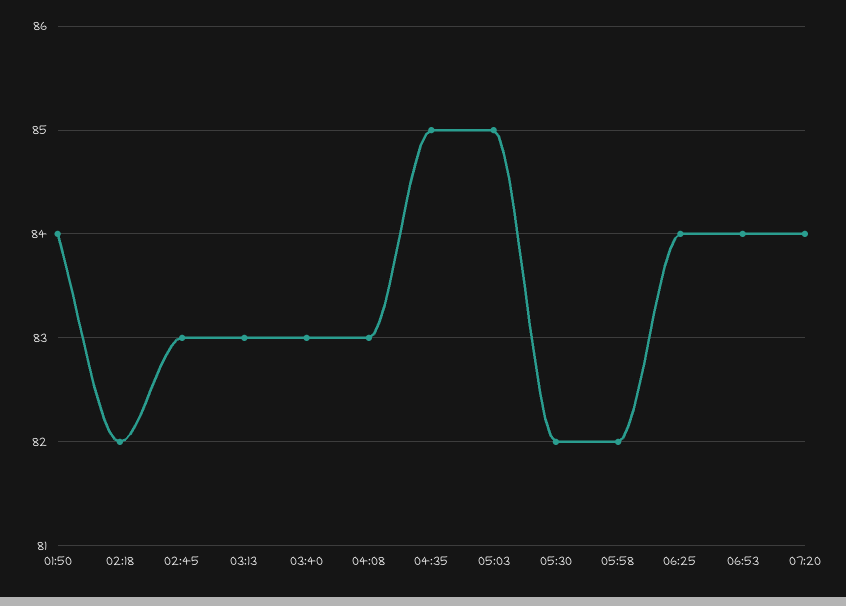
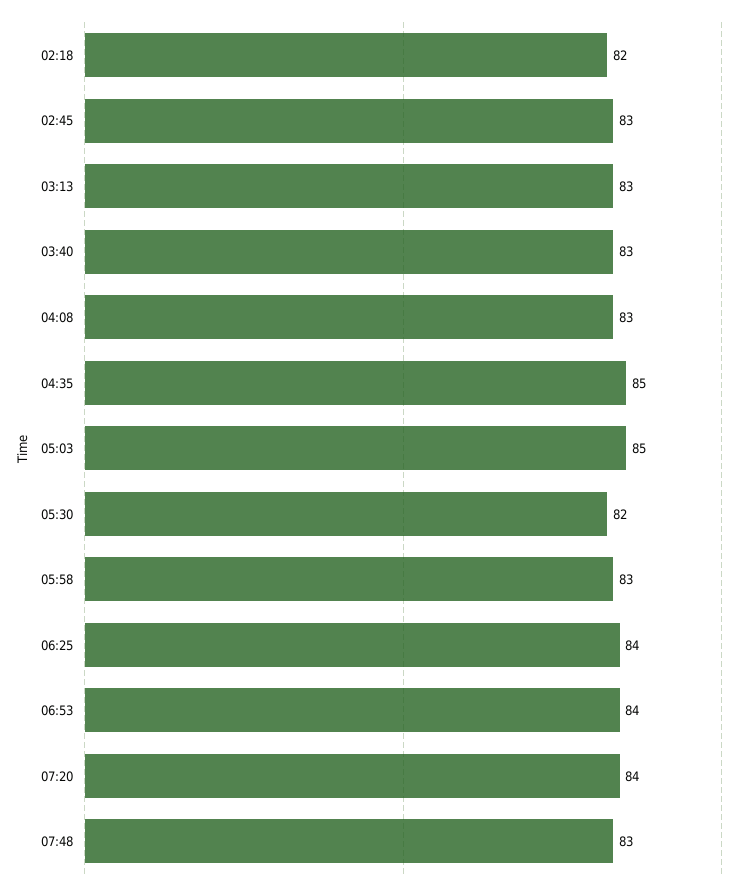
01:50: 84 -> none
05:58: 82 -> 83
07:48: none -> 83

